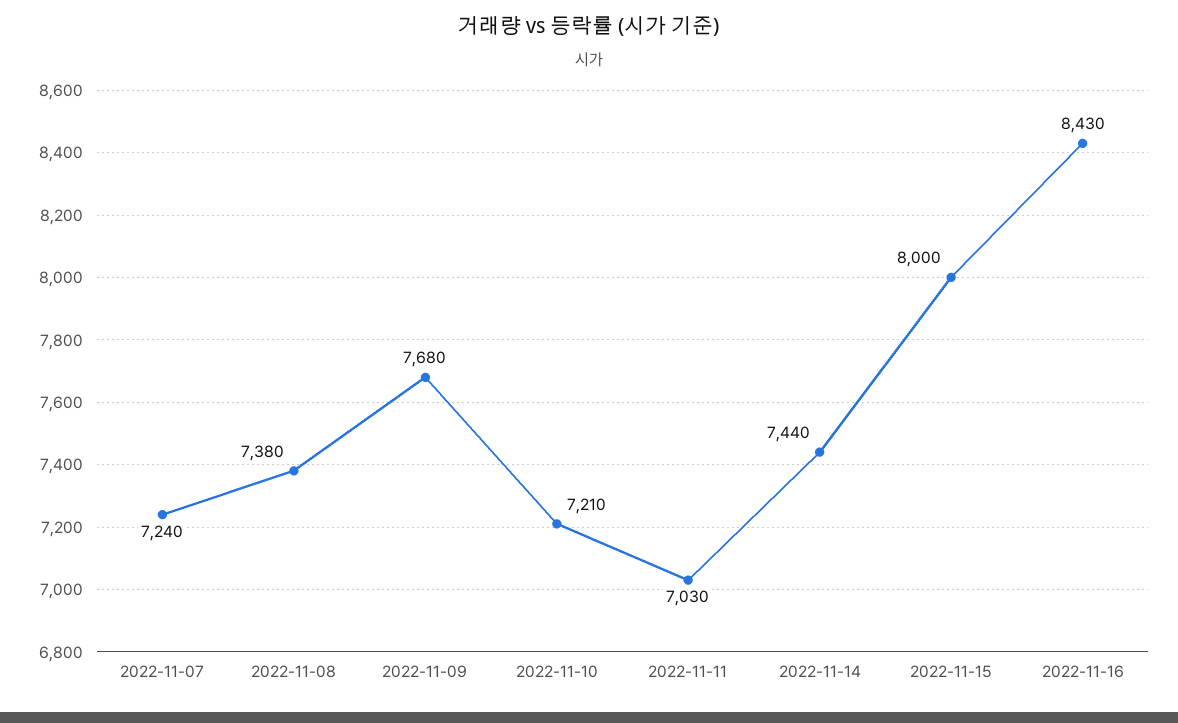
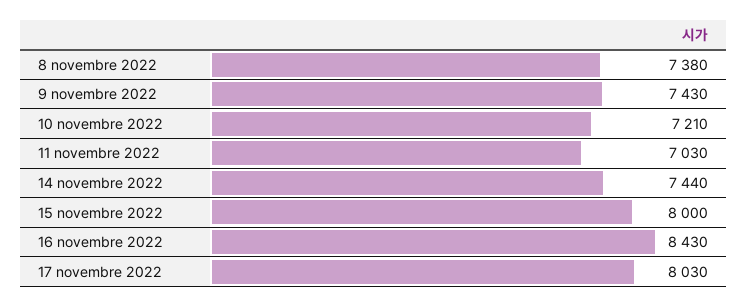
2022-11-07: 7240 -> none
2022-11-09: 7680 -> 7430
17 novembre 2022: none -> 8030

